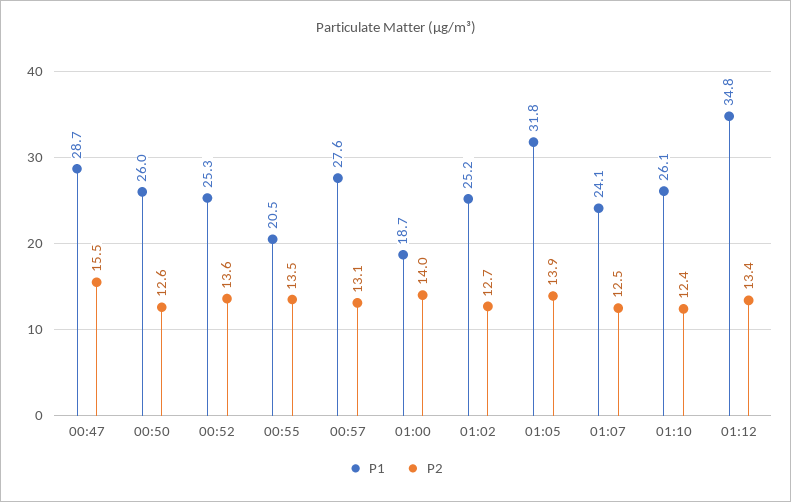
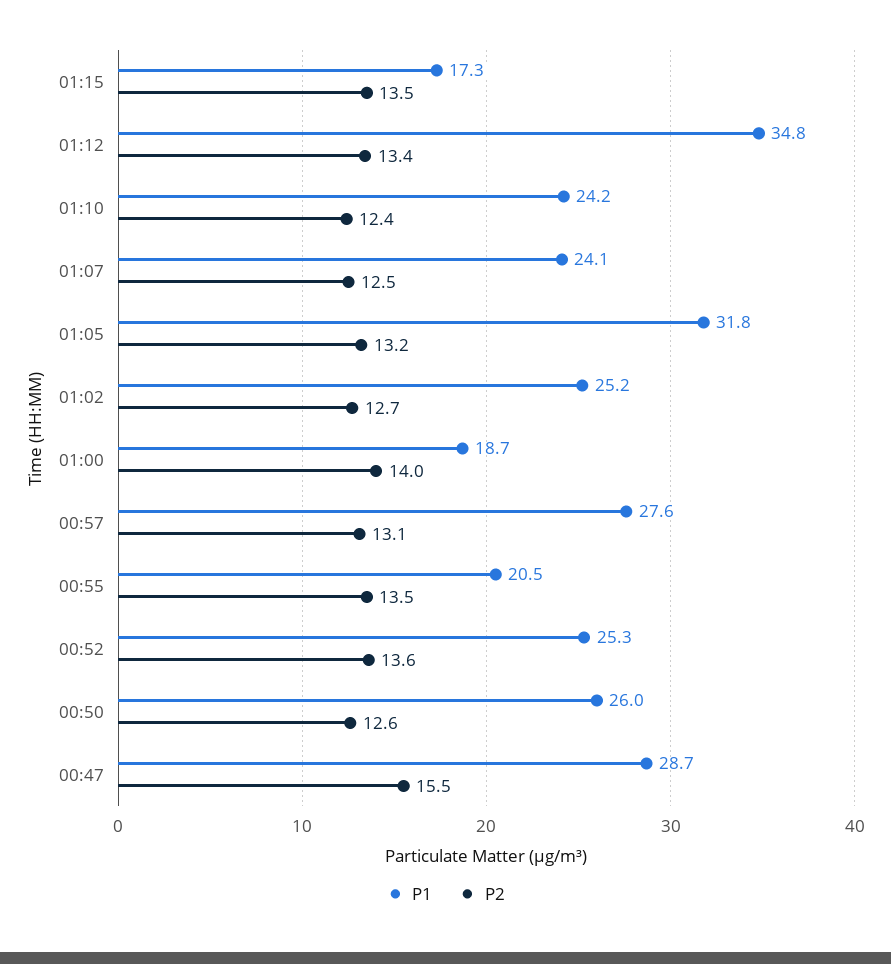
P2, 01:05: 13.9 -> 13.2
P1, 01:10: 26.1 -> 24.2
P1, 01:15: none -> 17.3
P2, 01:15: none -> 13.5

